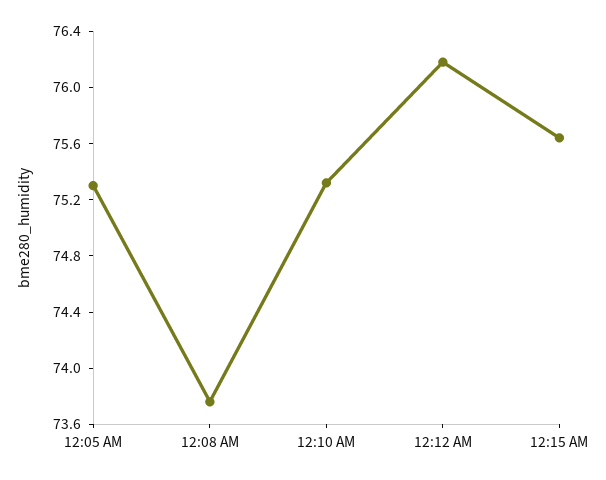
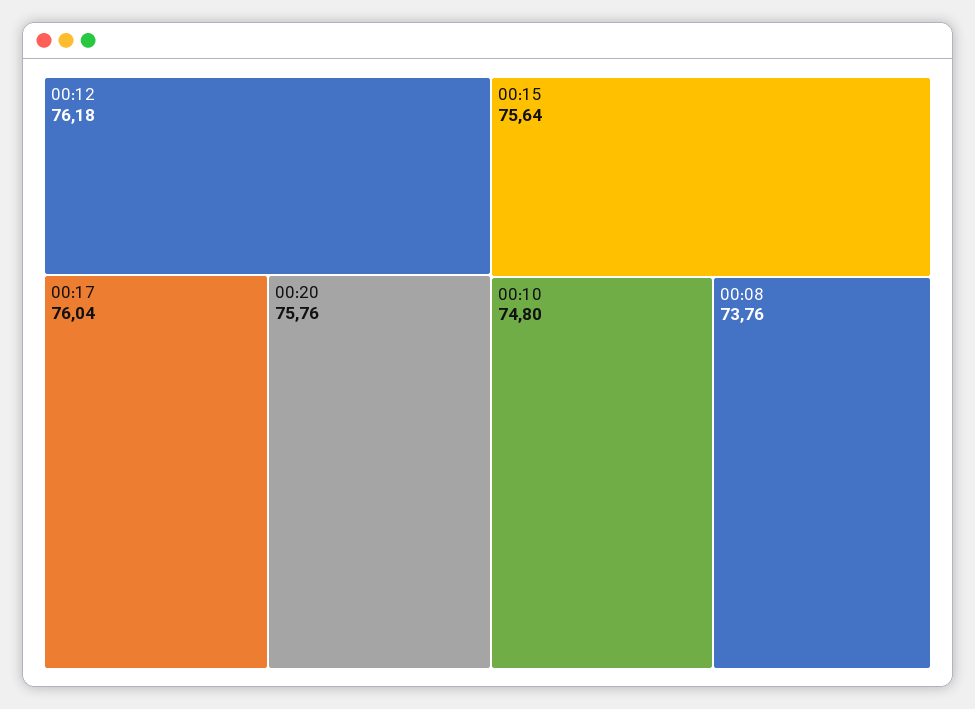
12:05 AM: 75.3 -> none
12:10 AM: 75.3 -> 74.8
00:17: none -> 76.04
00:20: none -> 75.76

